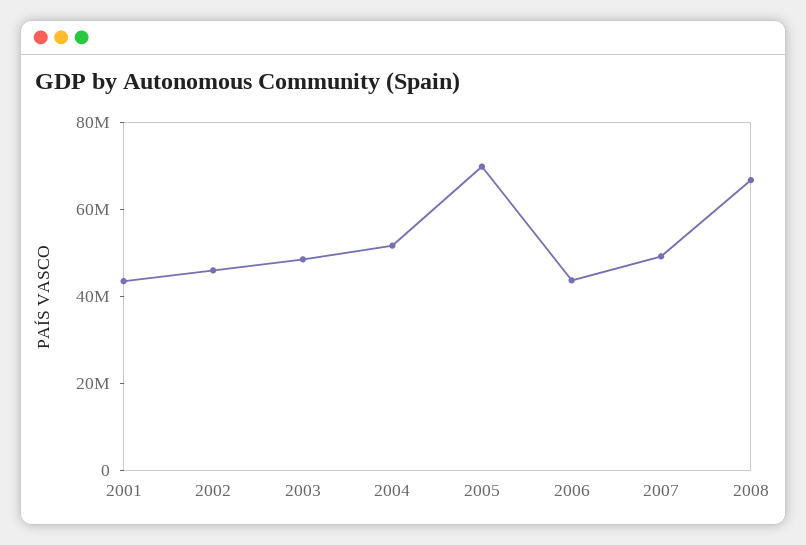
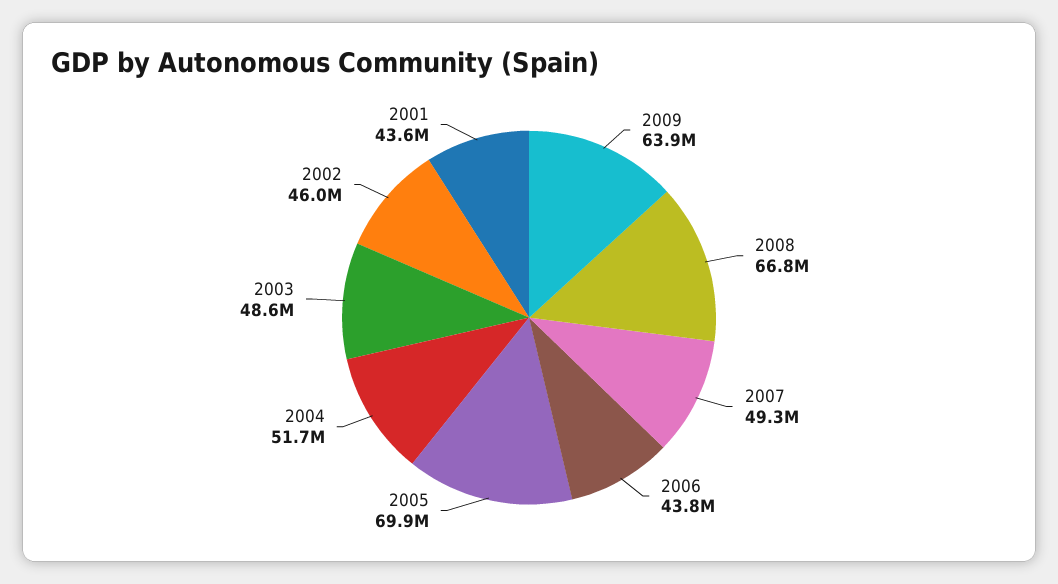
2009: none -> 63900000

